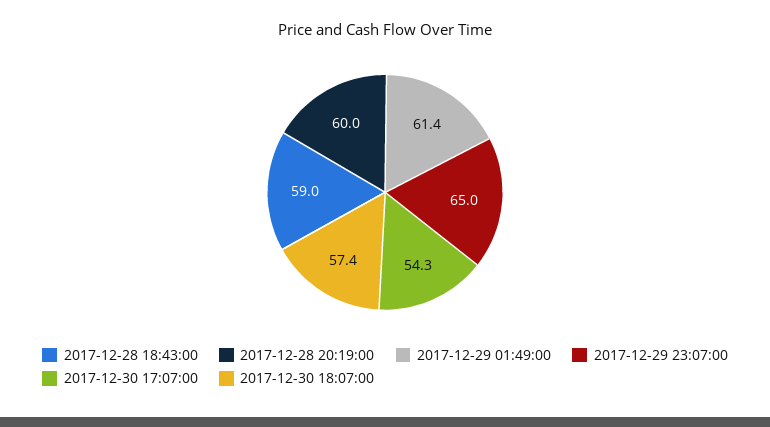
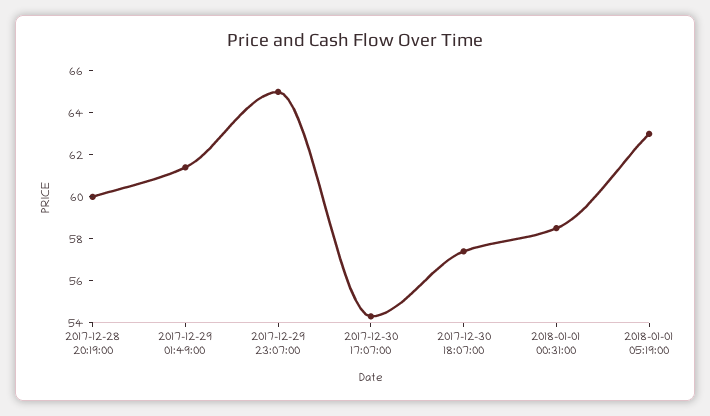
2017-12-28 18:43:00: 59 -> none
2018-01-01 00:31:00: none -> 58.5
2018-01-01 05:19:00: none -> 63

